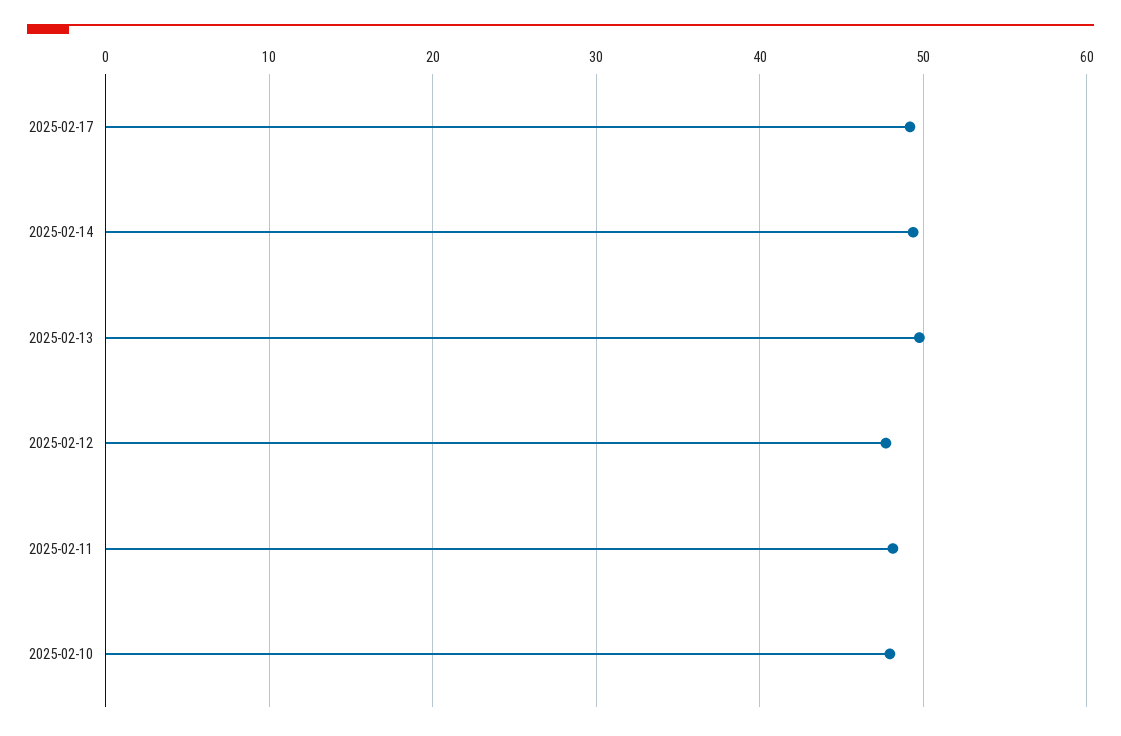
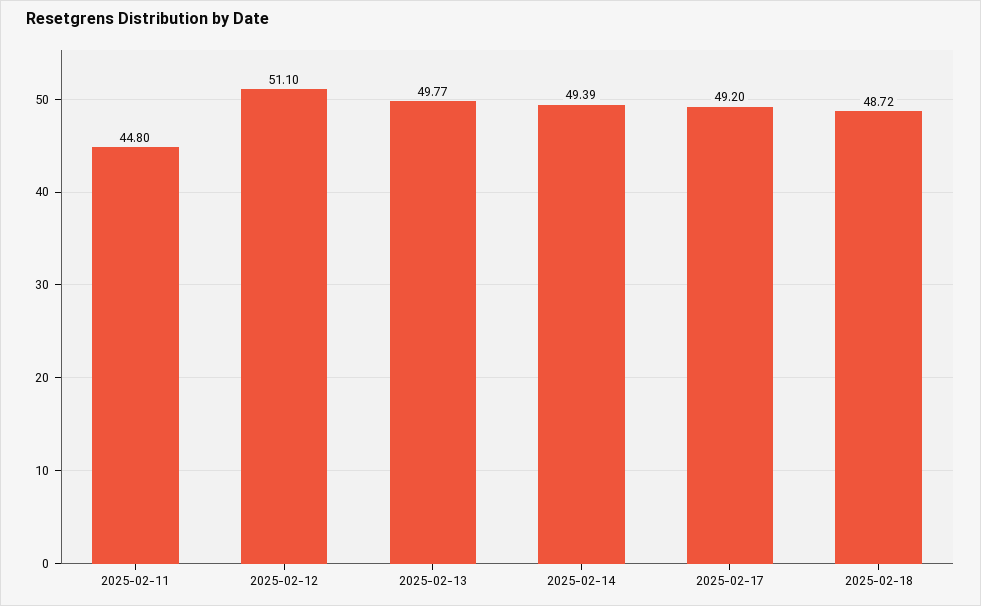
2025-02-12: 48 -> 51.1
2025-02-11: 48 -> 44.8
2025-02-10: 48 -> none
2025-02-18: none -> 48.72

